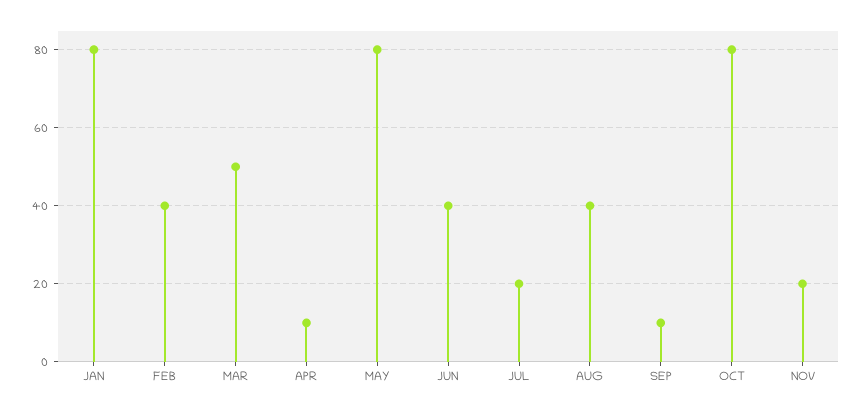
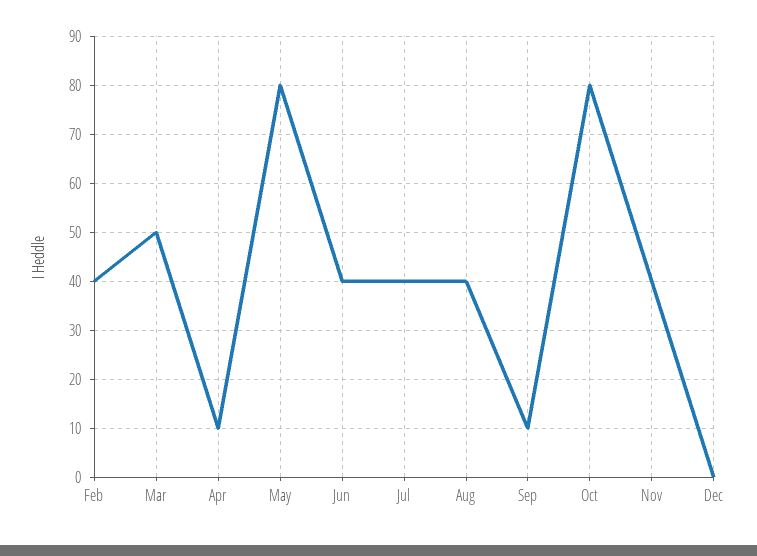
JAN: 80 -> none
JUL: 20 -> 40
NOV: 20 -> 40
Dec: none -> 0

